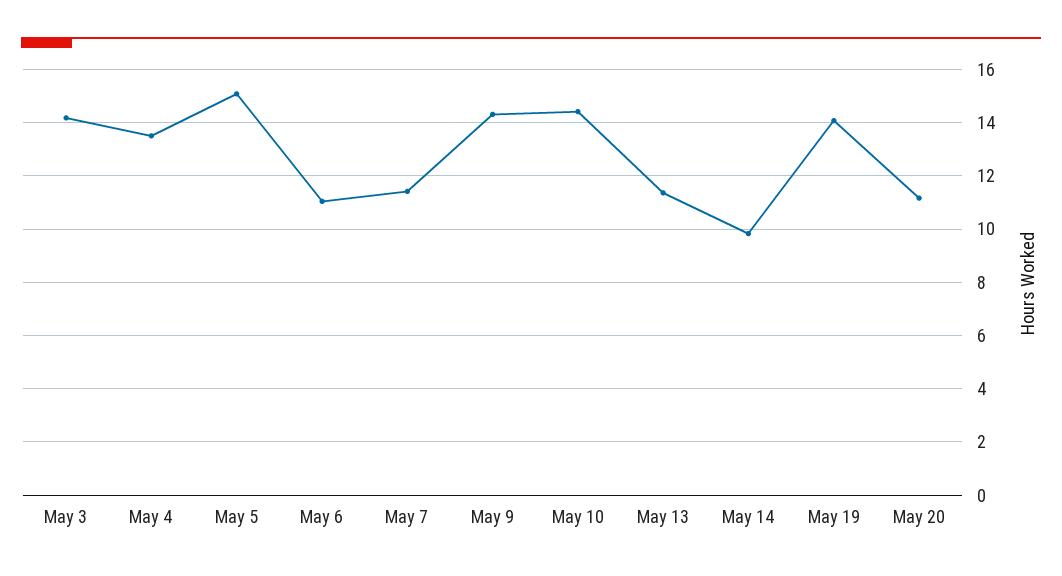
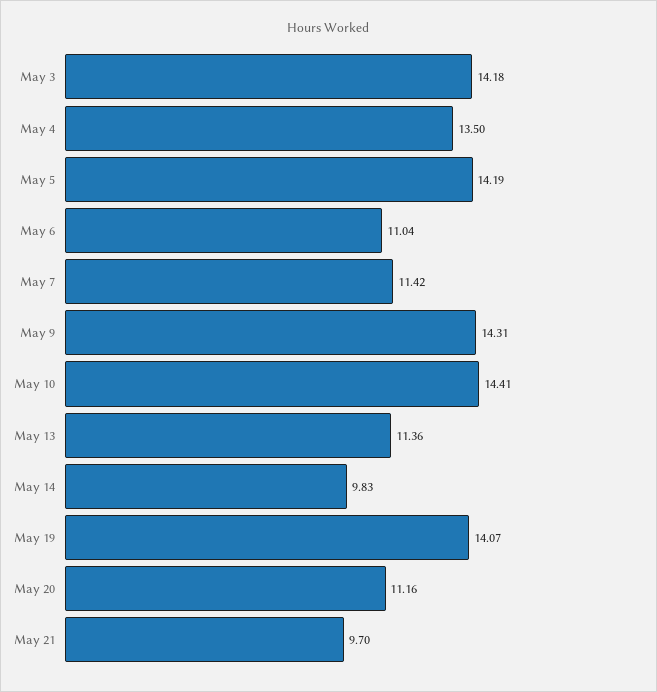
May 5: 15 -> 14.19
May 21: none -> 9.7

